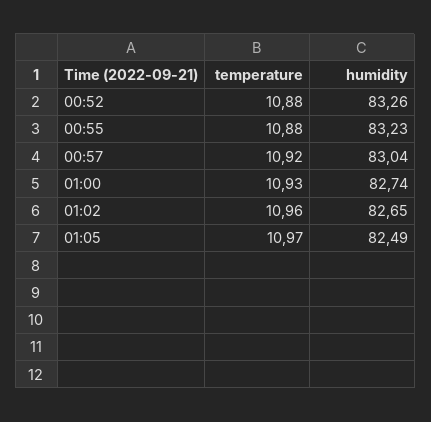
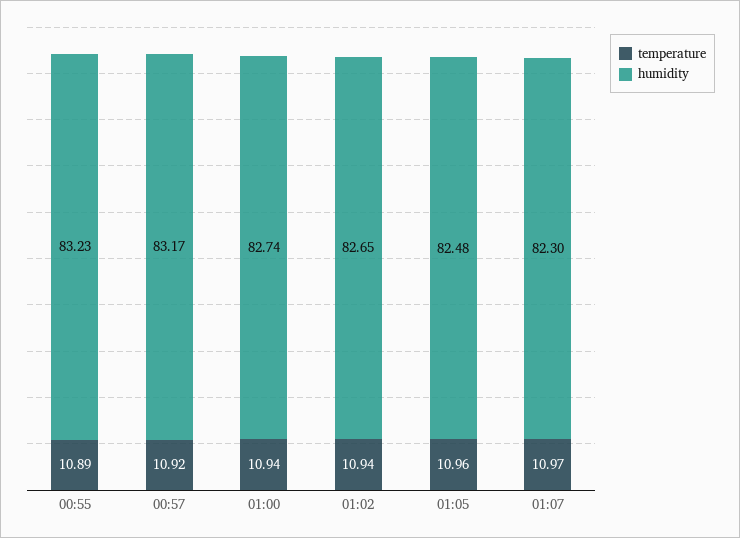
temperature, 00:52: 10.88 -> none
humidity, 00:52: 83.26 -> none
temperature, 00:55: 10.88 -> 10.89
humidity, 00:57: 83.04 -> 83.17
temperature, 01:00: 10.93 -> 10.94
temperature, 01:02: 10.96 -> 10.94
temperature, 01:05: 10.97 -> 10.96
humidity, 01:05: 82.49 -> 82.48
temperature, 01:07: none -> 10.97
humidity, 01:07: none -> 82.3

